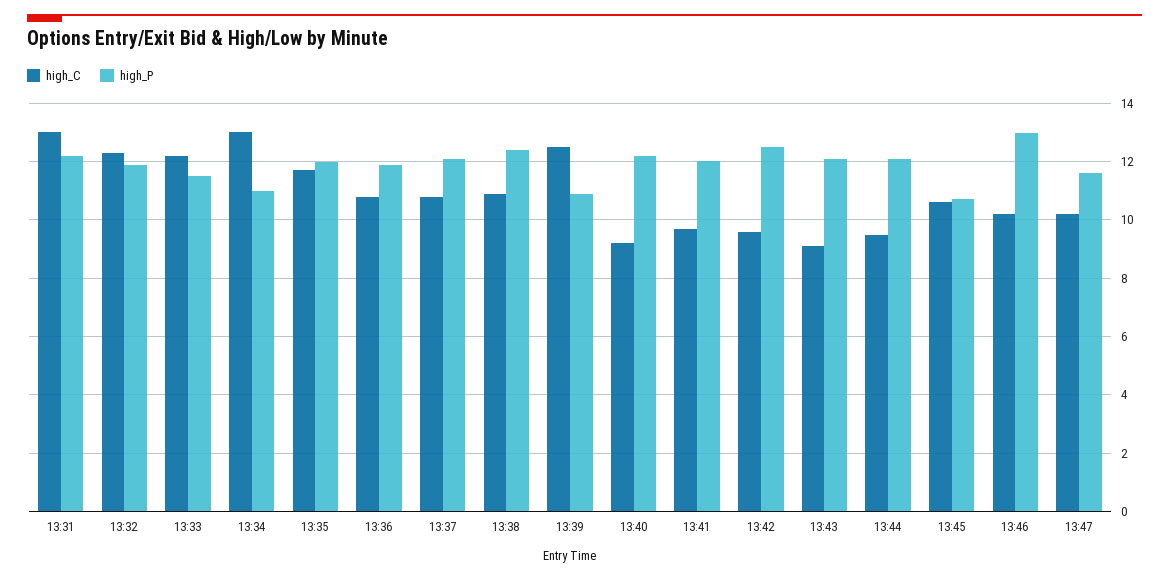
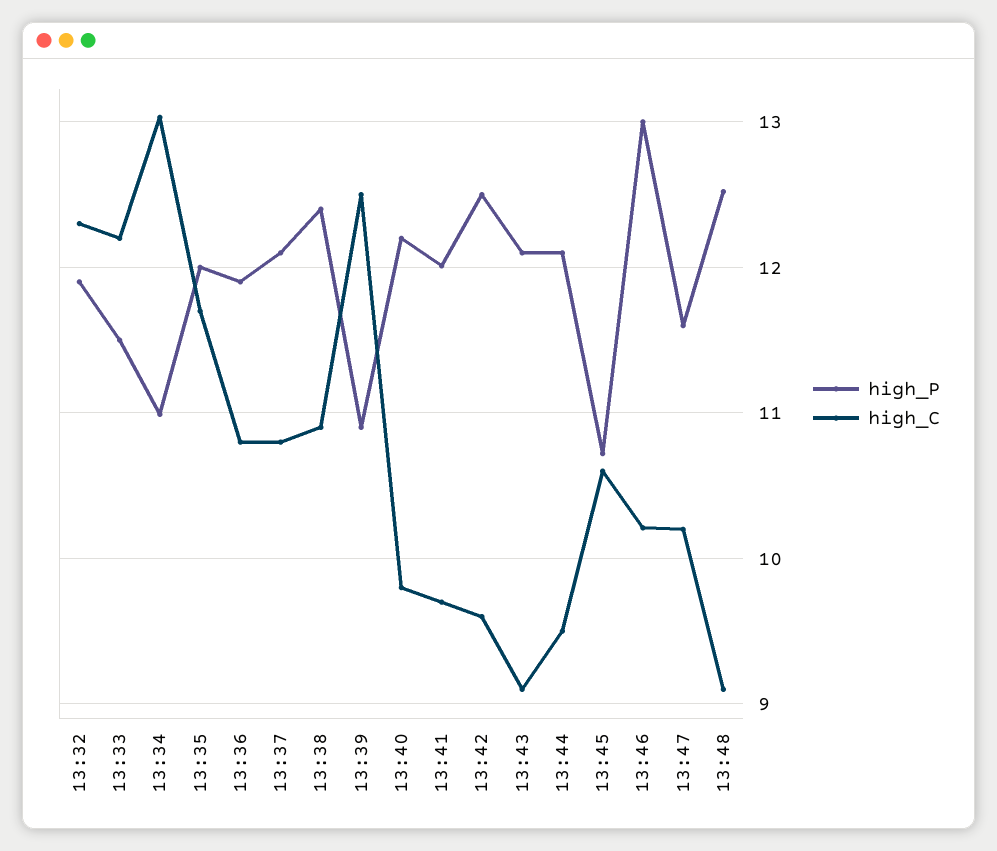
high_C, 13:31: 13 -> none
high_P, 13:31: 12.25 -> none
high_C, 13:40: 9.25 -> 9.8
high_P, 13:48: none -> 12.5
high_C, 13:48: none -> 9.1

